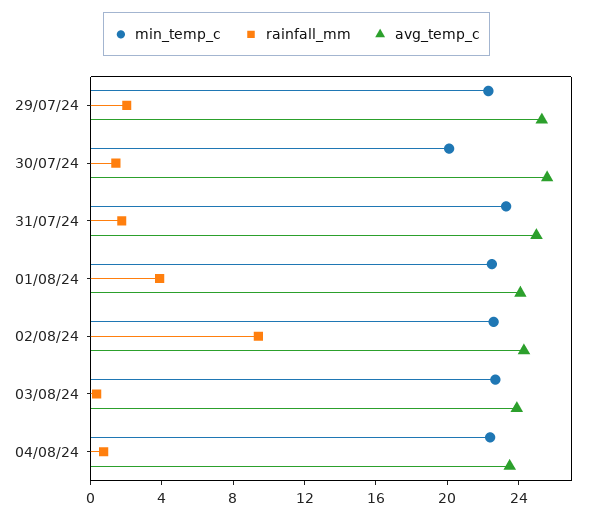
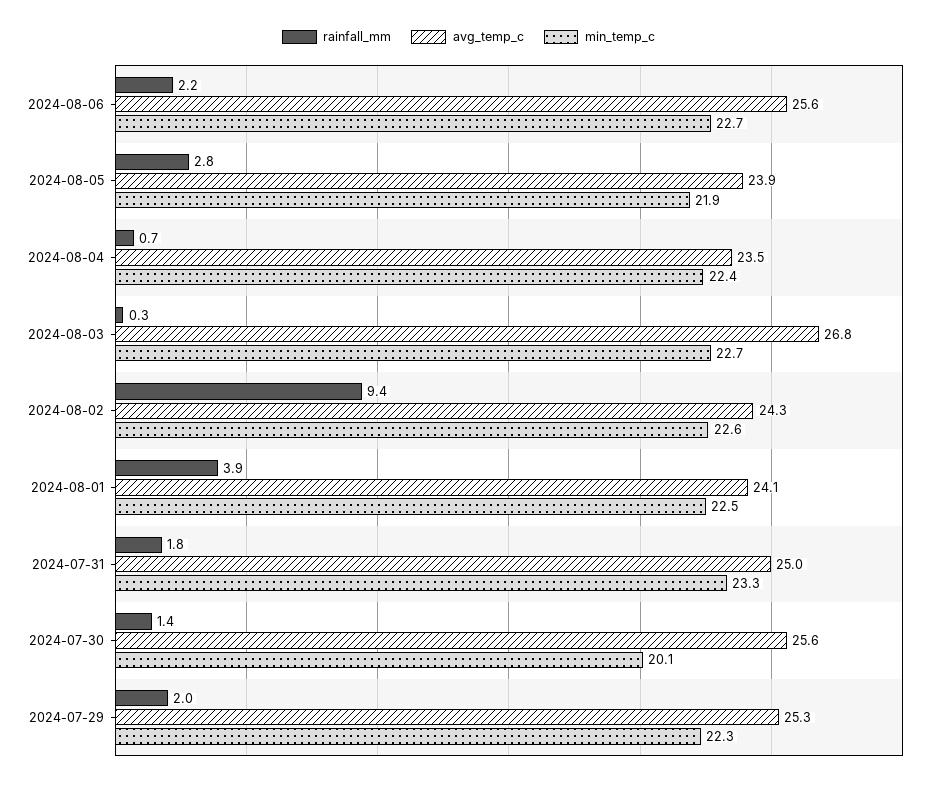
avg_temp_c, 03/08/24: 24 -> 26.8
rainfall_mm, 2024-08-06: none -> 2.2
avg_temp_c, 2024-08-06: none -> 25.6
min_temp_c, 2024-08-06: none -> 22.7
rainfall_mm, 2024-08-05: none -> 2.8
avg_temp_c, 2024-08-05: none -> 23.9
min_temp_c, 2024-08-05: none -> 21.9

